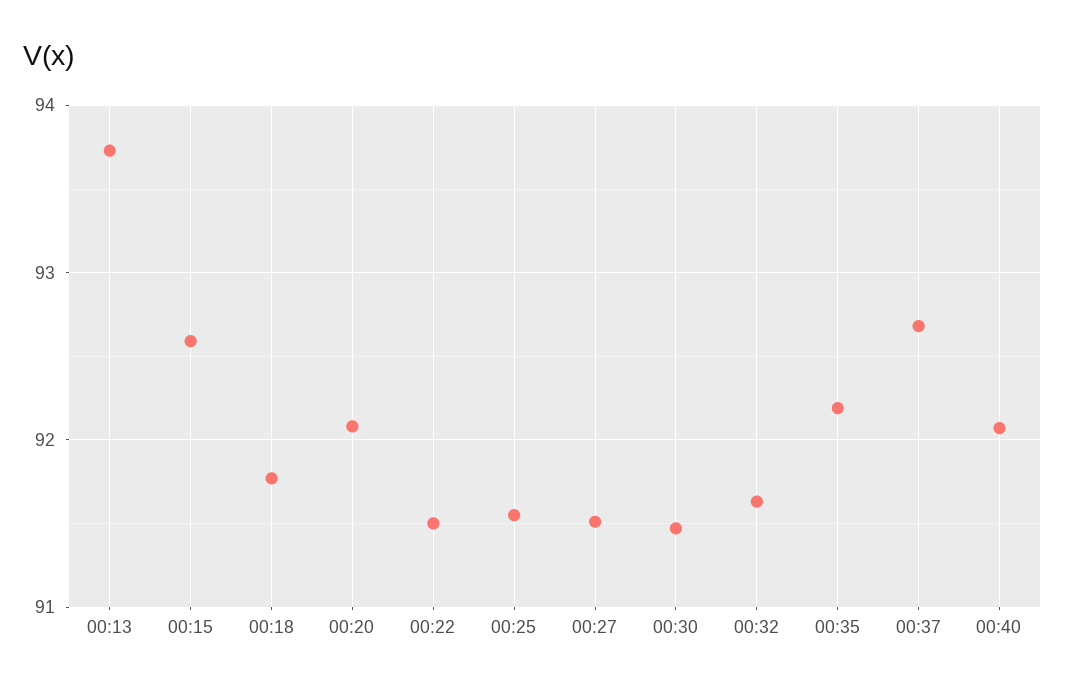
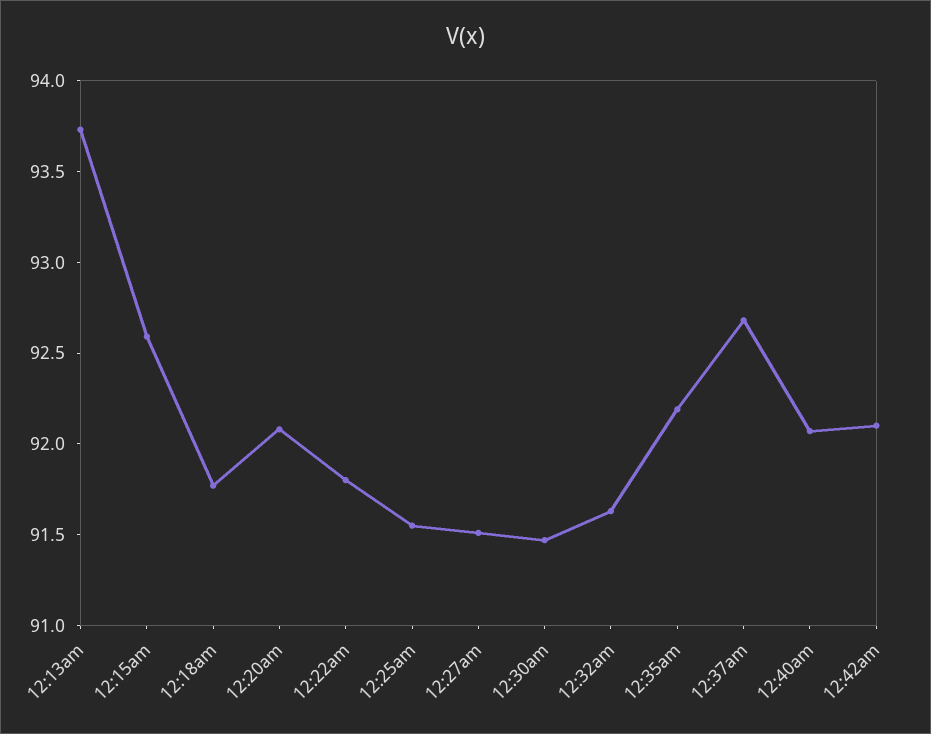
00:22: 91.5 -> 91.8
12:42am: none -> 92.1

